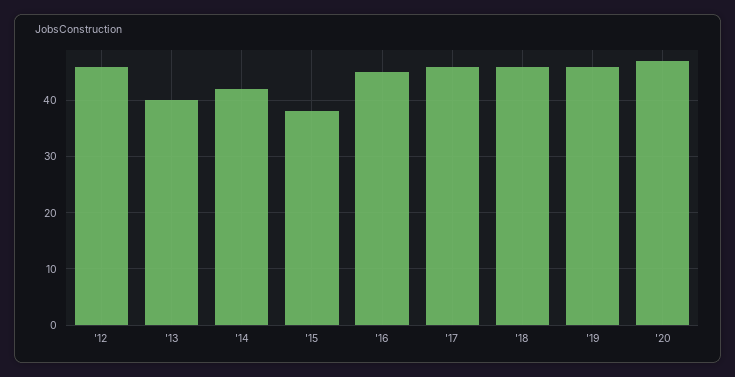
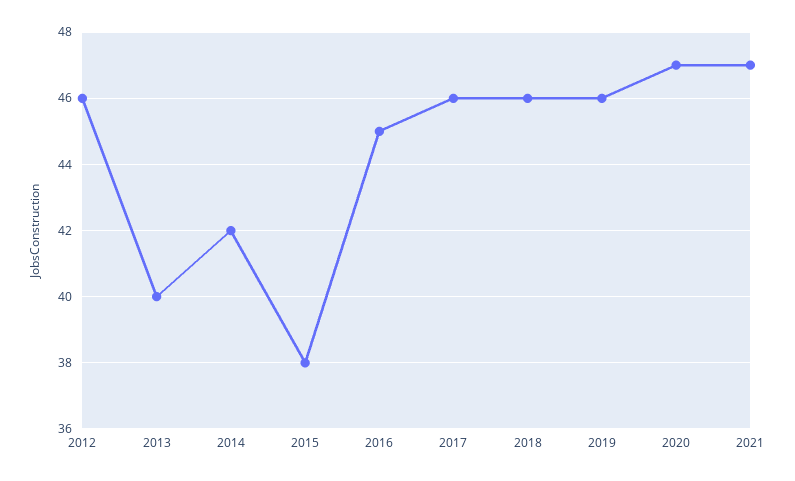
2021: none -> 47

